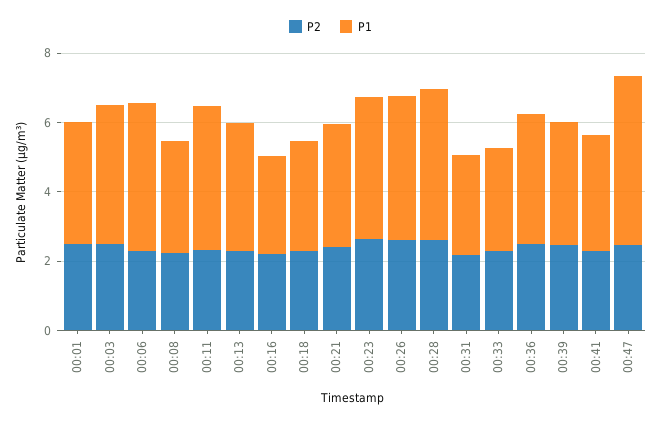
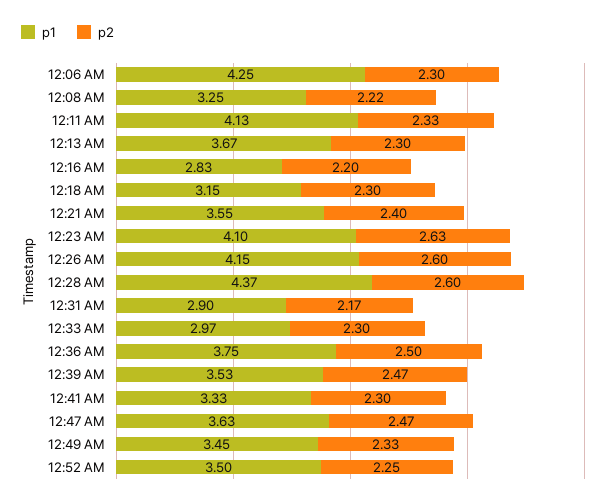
P2, 00:01: 2.5 -> none
P1, 00:01: 3.5 -> none
P2, 00:03: 2.5 -> none
P1, 00:03: 4 -> none
P1, 00:47: 5 -> 3.63
P1, 12:49 AM: none -> 3.45
P2, 12:49 AM: none -> 2.33
P1, 12:52 AM: none -> 3.5
P2, 12:52 AM: none -> 2.25

